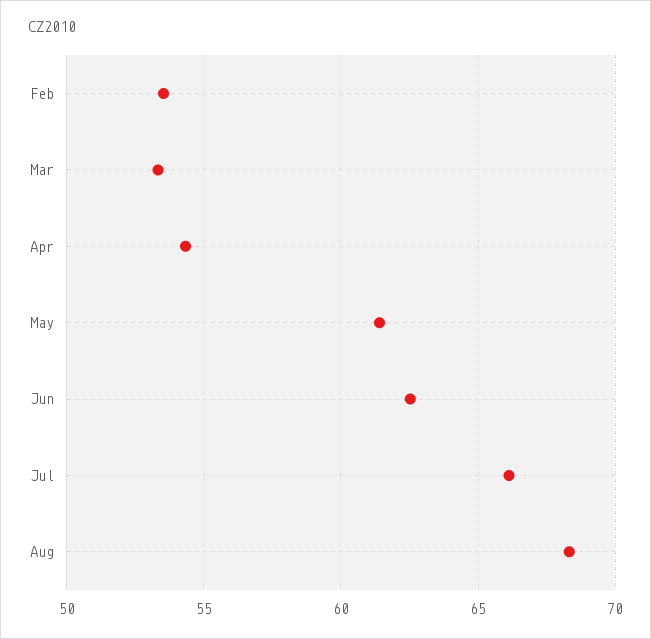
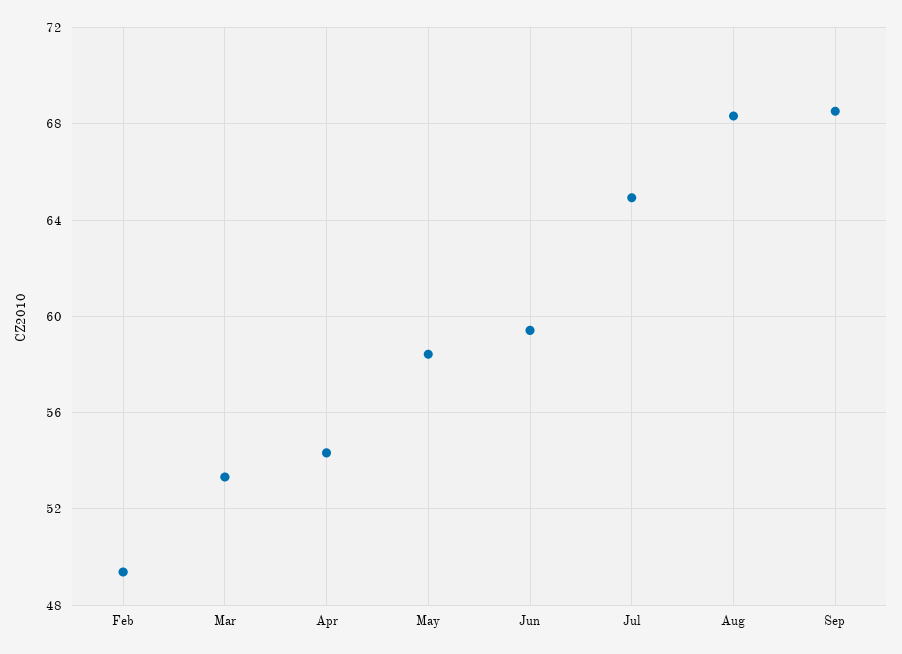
Feb: 53.5 -> 49.5
May: 61.5 -> 58.5
Jun: 62.5 -> 59.5
Jul: 66 -> 65
Sep: none -> 68.5

